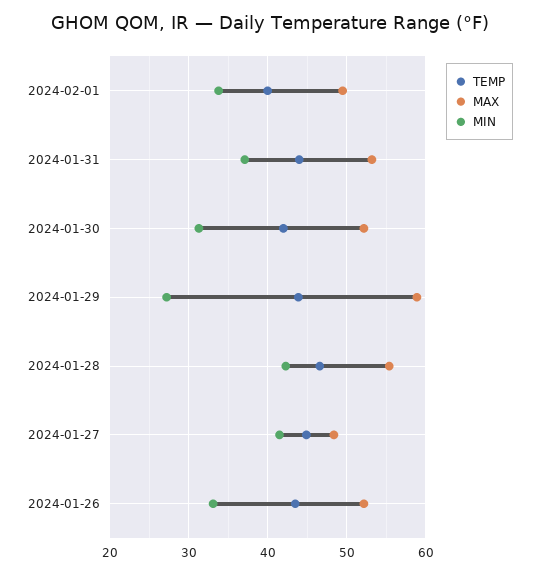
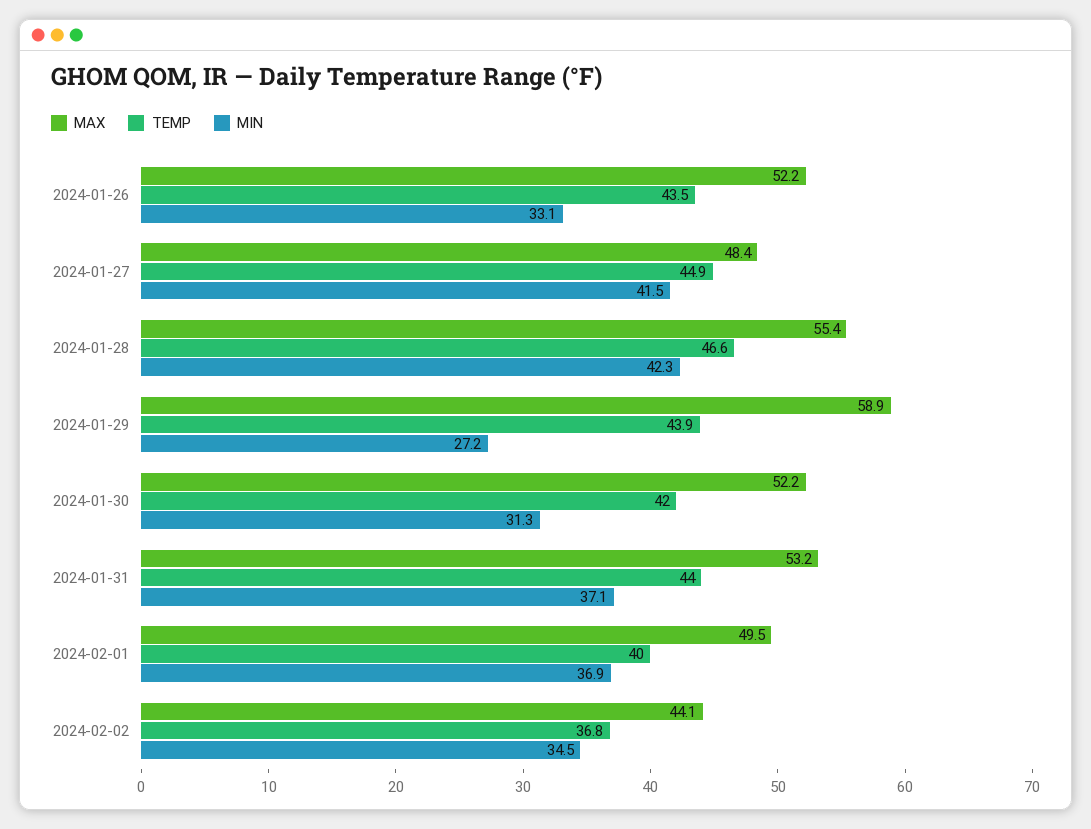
MIN, 2024-02-01: 34 -> 36.9
MAX, 2024-02-02: none -> 44.1
TEMP, 2024-02-02: none -> 36.8
MIN, 2024-02-02: none -> 34.5

